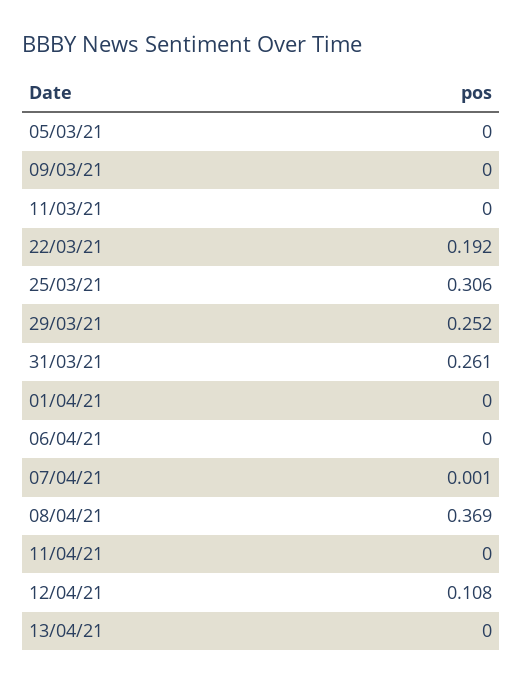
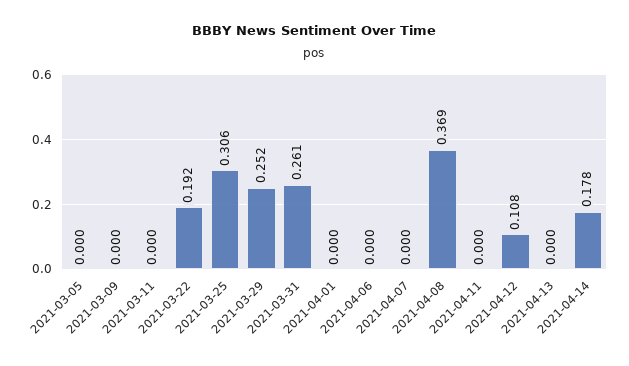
07/04/21: 0.001 -> 0
2021-04-14: none -> 0.178

